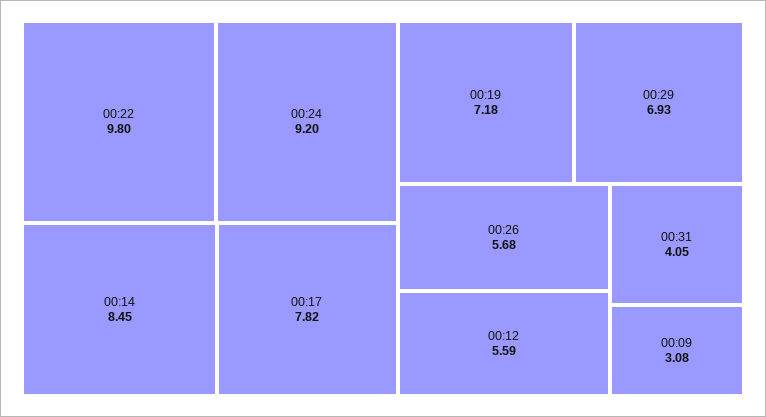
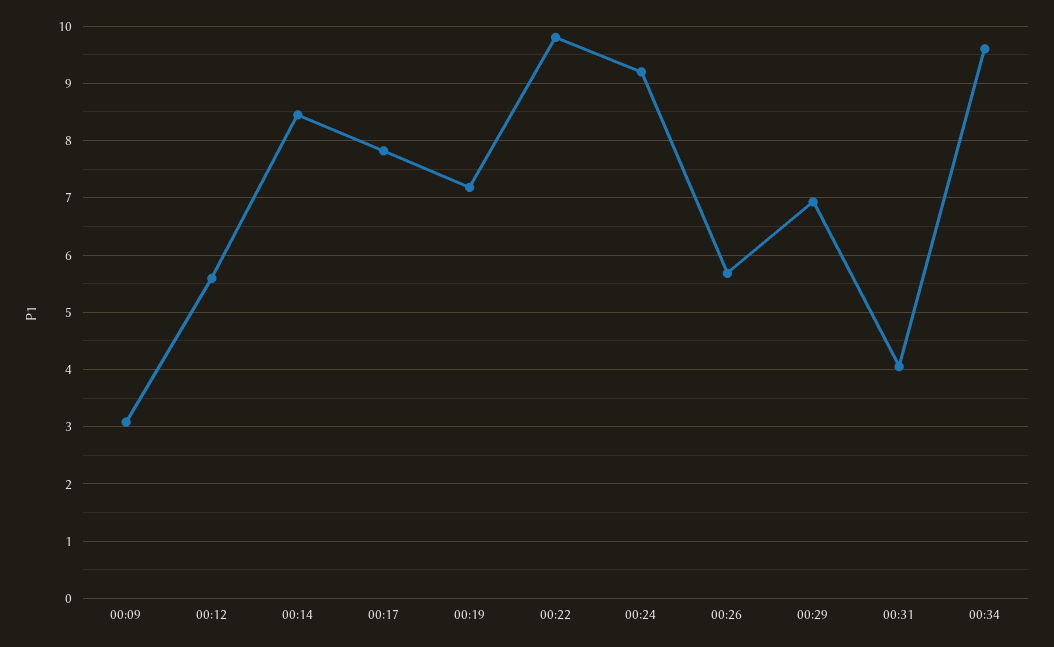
00:34: none -> 9.6

